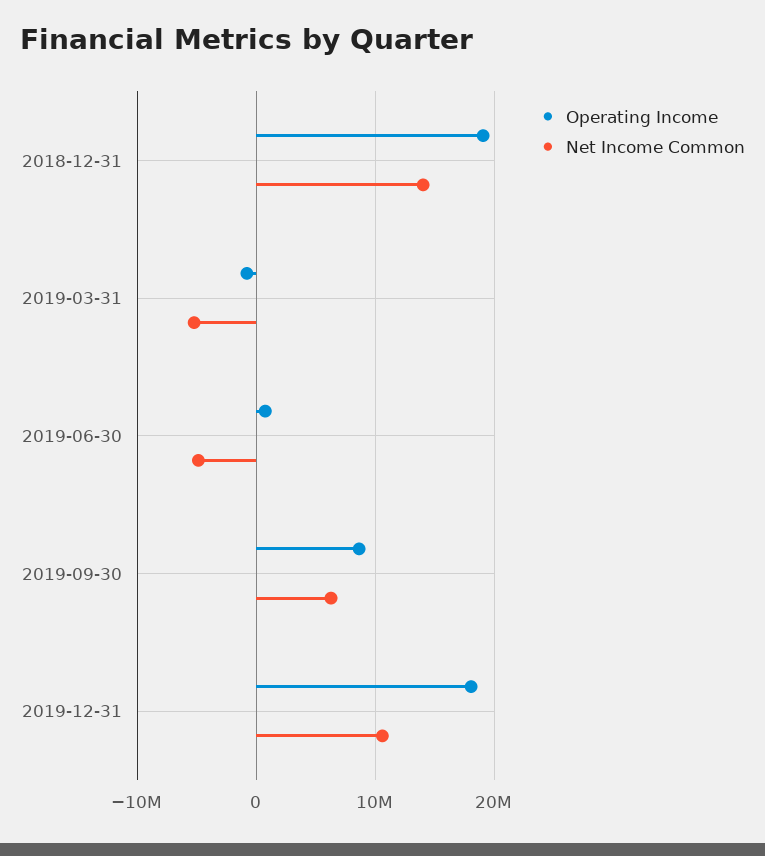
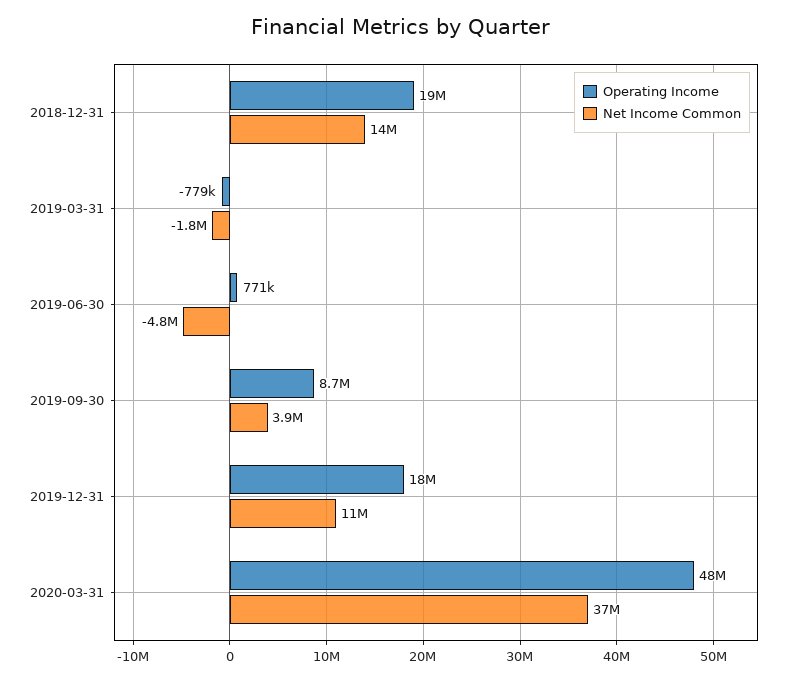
Net Income Common, 2019-03-31: -5000000 -> -1800000
Net Income Common, 2019-09-30: 6000000 -> 3900000
Operating Income, 2020-03-31: none -> 48000000
Net Income Common, 2020-03-31: none -> 37000000

